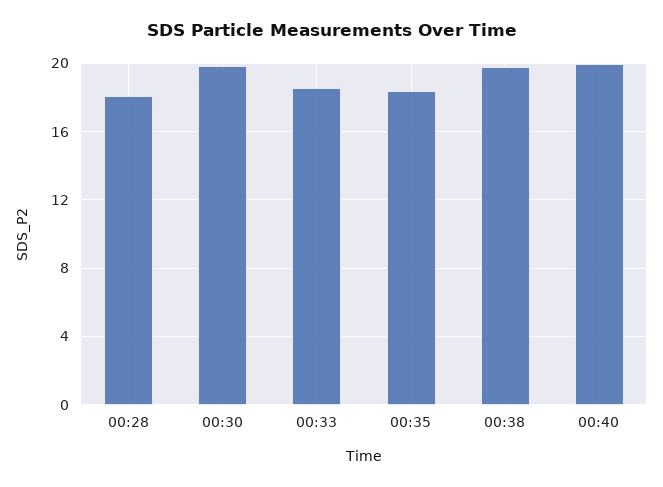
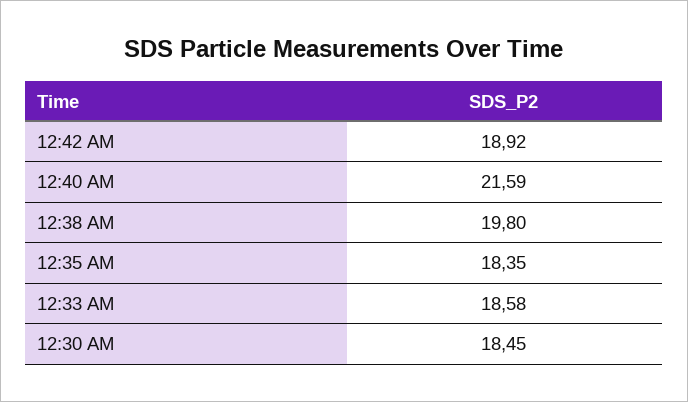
00:28: 18 -> none
00:30: 20 -> 18.45
00:40: 20 -> 21.59
12:42 AM: none -> 18.92

